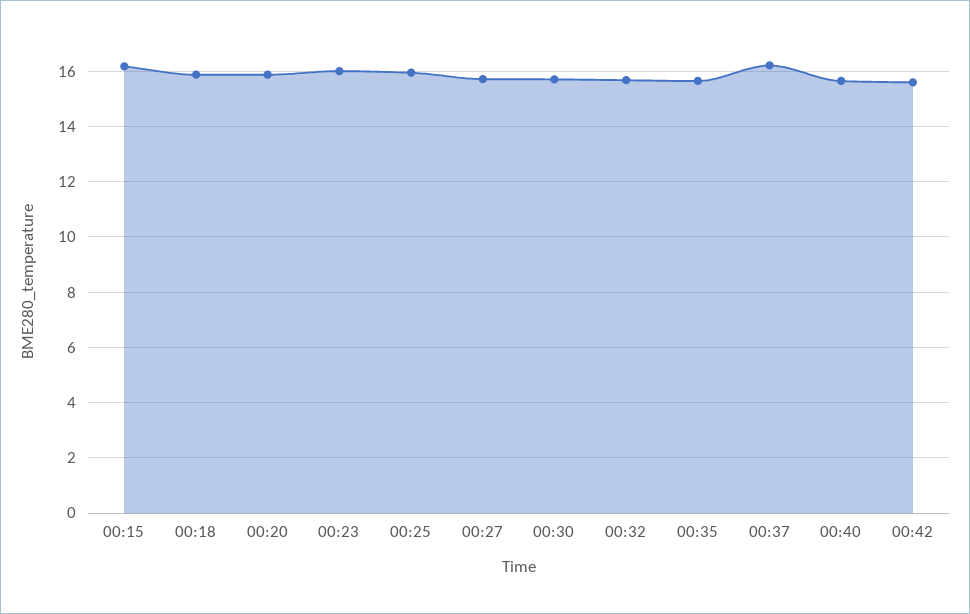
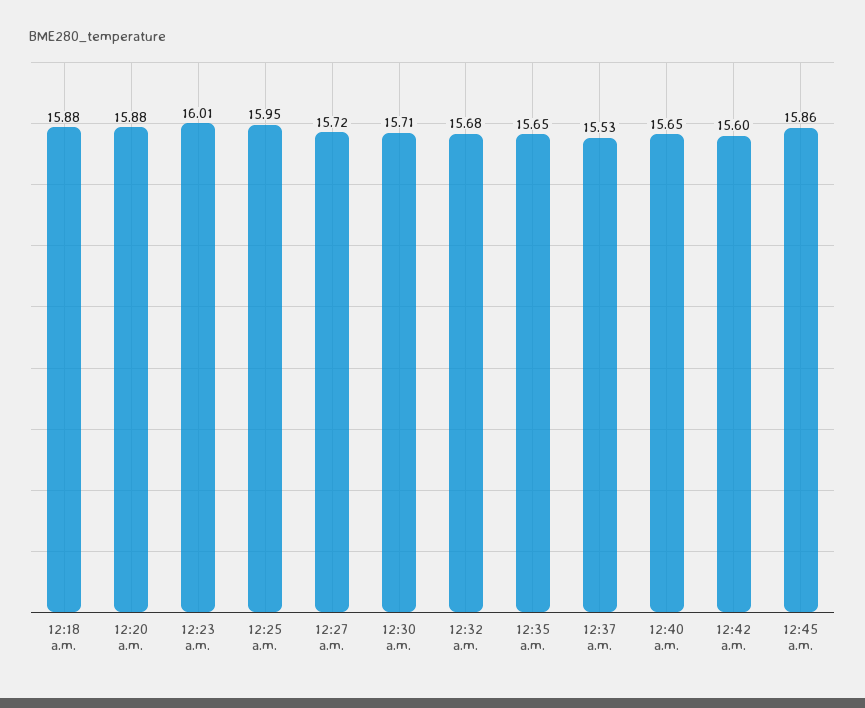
00:15: 16.25 -> none
00:37: 16.25 -> 15.53
12:45 a.m.: none -> 15.86

